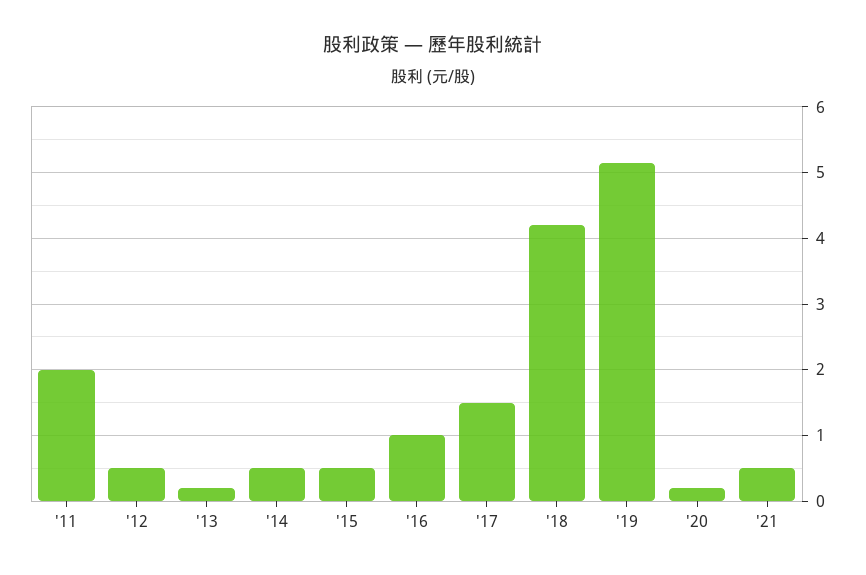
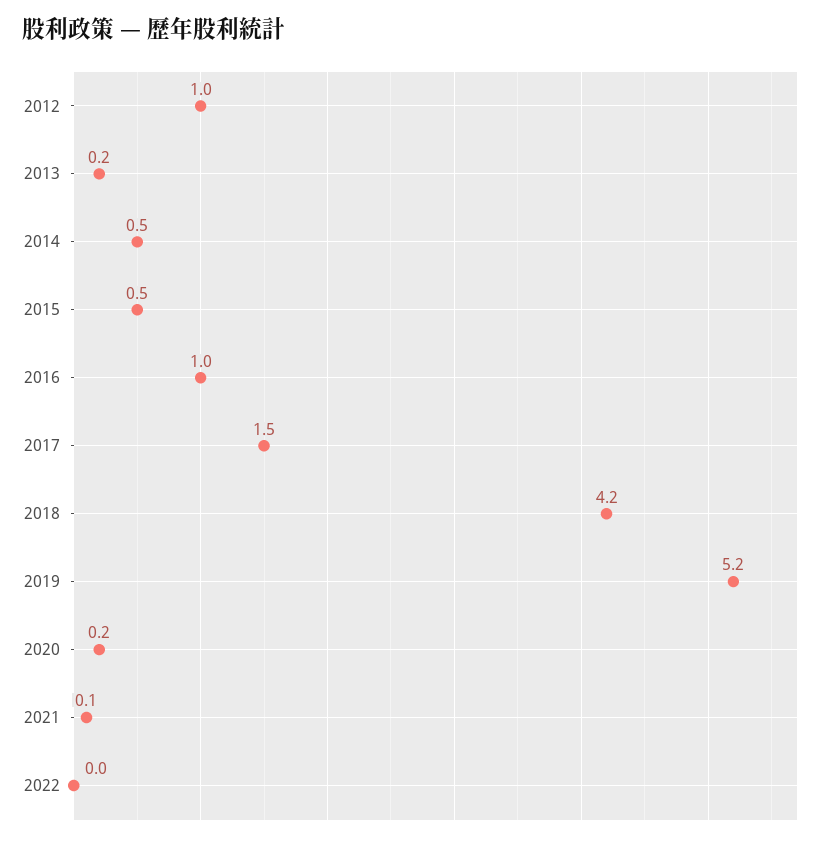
'11: 2 -> none
'12: 0.5 -> 1
'21: 0.5 -> 0.1
2022: none -> 0

